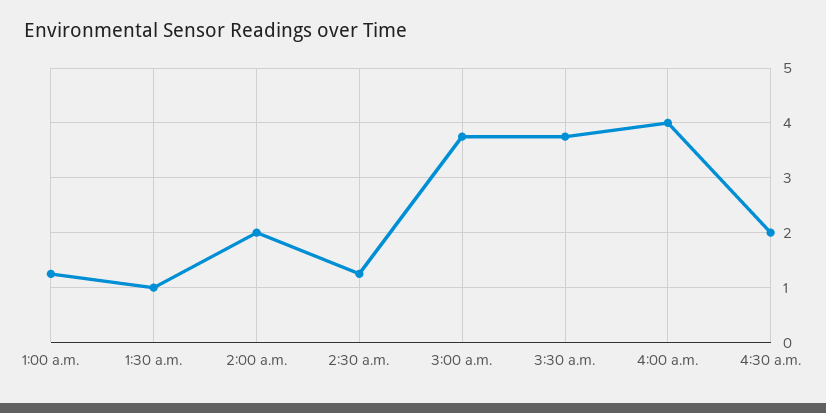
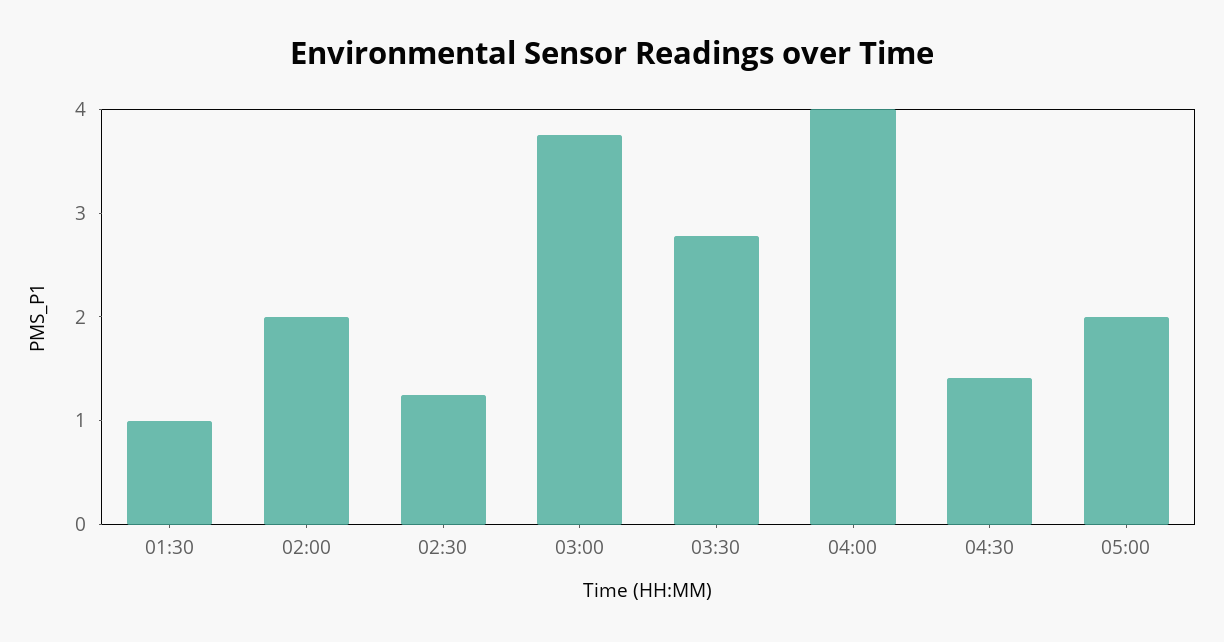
1:00 a.m.: 1.2 -> none
3:30 a.m.: 3.8 -> 2.8
4:30 a.m.: 2 -> 1.4
05:00: none -> 2

